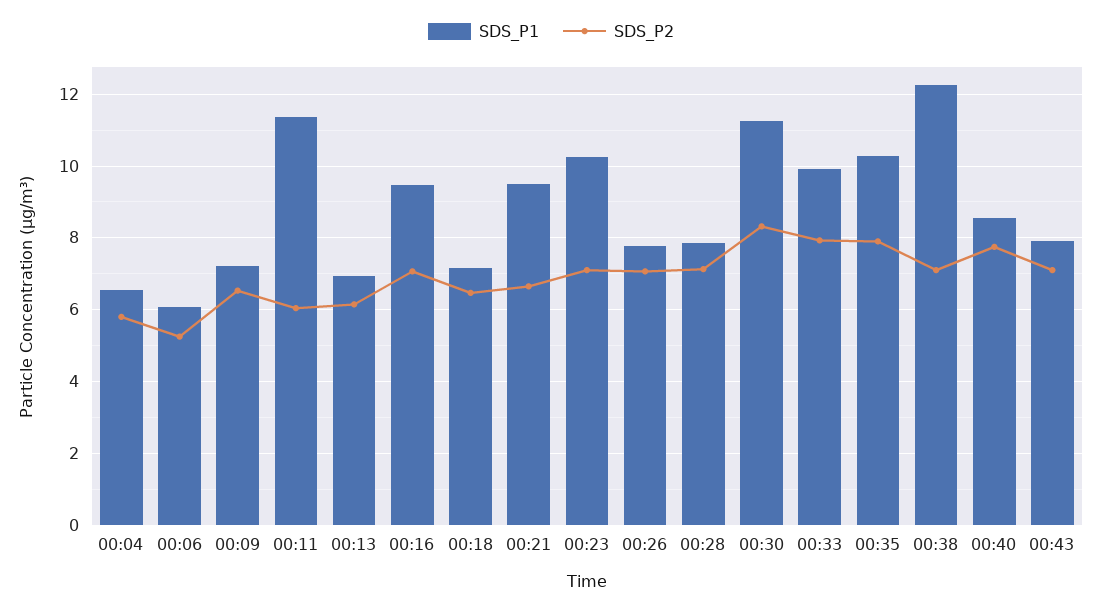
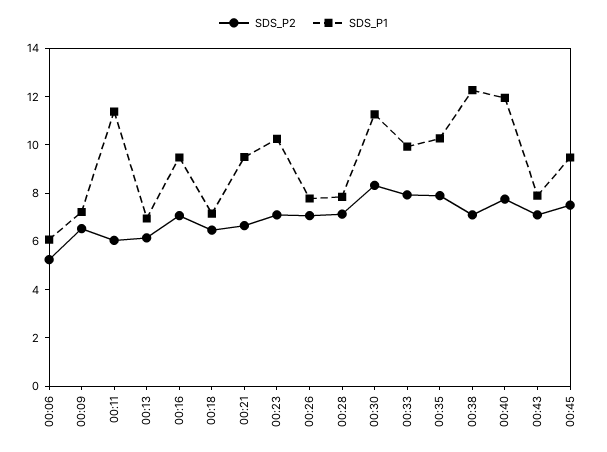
SDS_P1, 00:04: 6.6 -> none
SDS_P2, 00:04: 5.8 -> none
SDS_P1, 00:40: 8.6 -> 12
SDS_P2, 00:45: none -> 7.5
SDS_P1, 00:45: none -> 9.5

